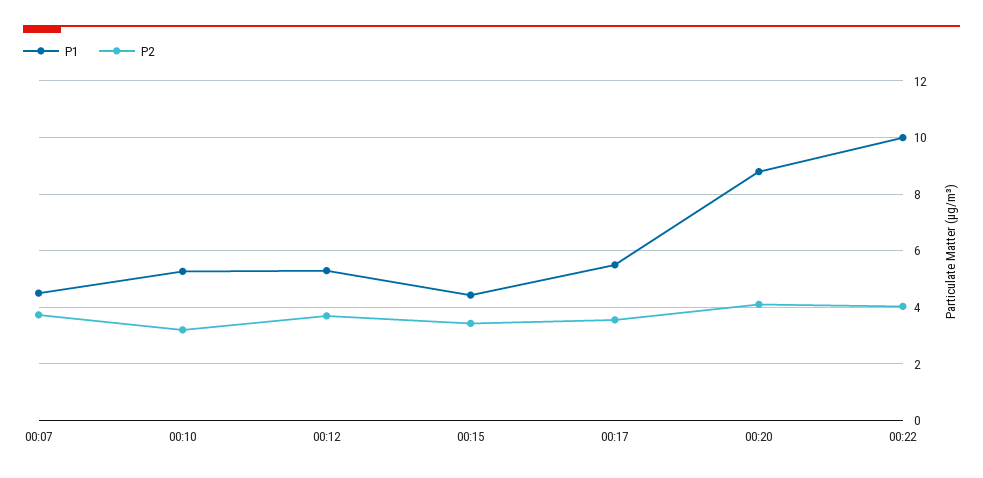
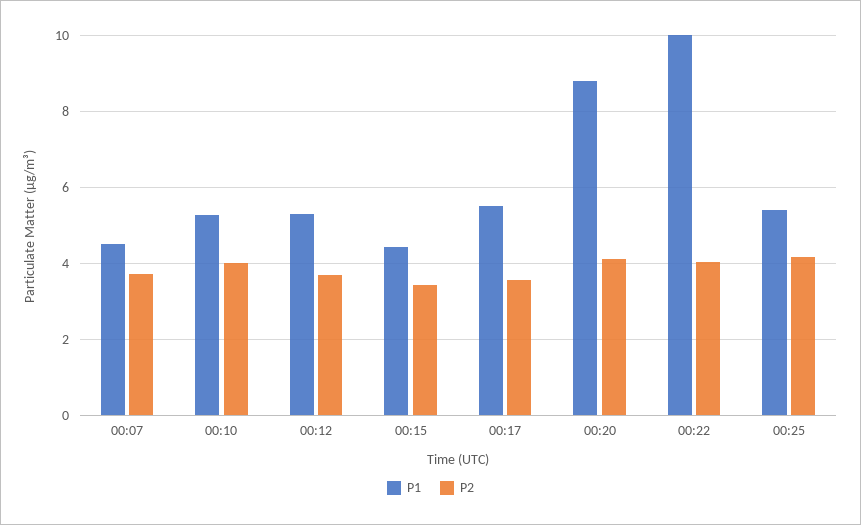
P2, 00:10: 3.25 -> 4
P1, 00:25: none -> 5.4
P2, 00:25: none -> 4.2

